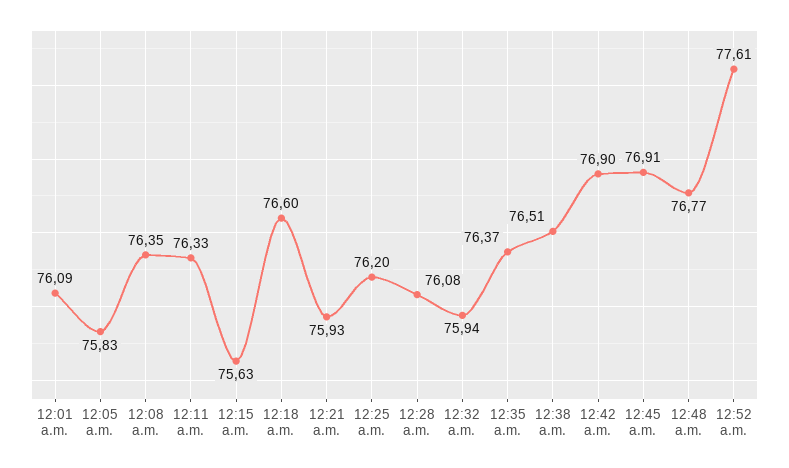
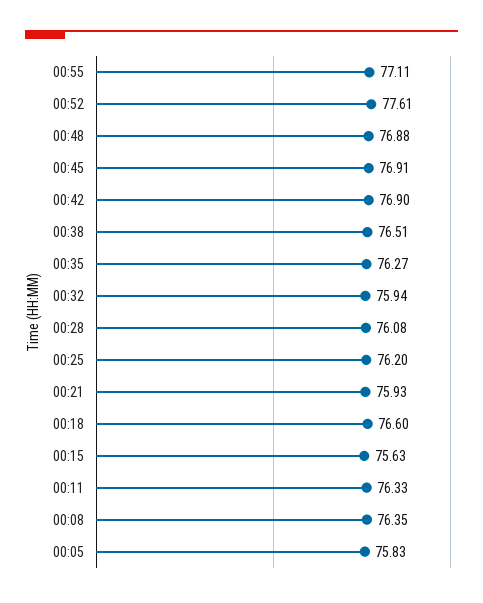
12:01 a.m.: 76.09 -> none
12:35 a.m.: 76.37 -> 76.27
12:48 a.m.: 76.77 -> 76.88
00:55: none -> 77.11

